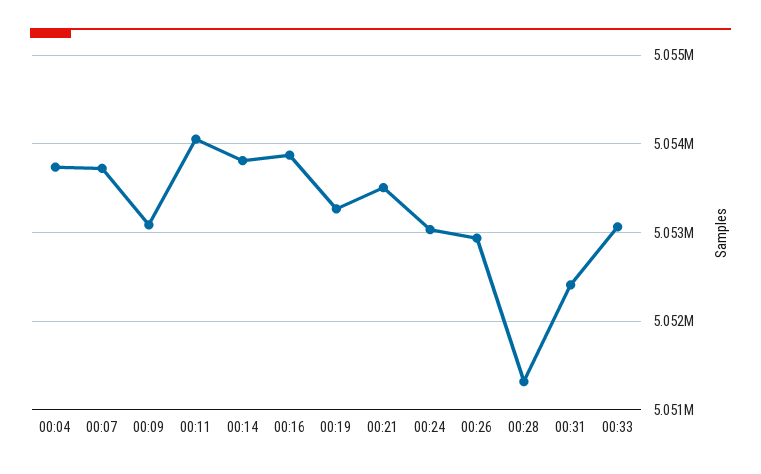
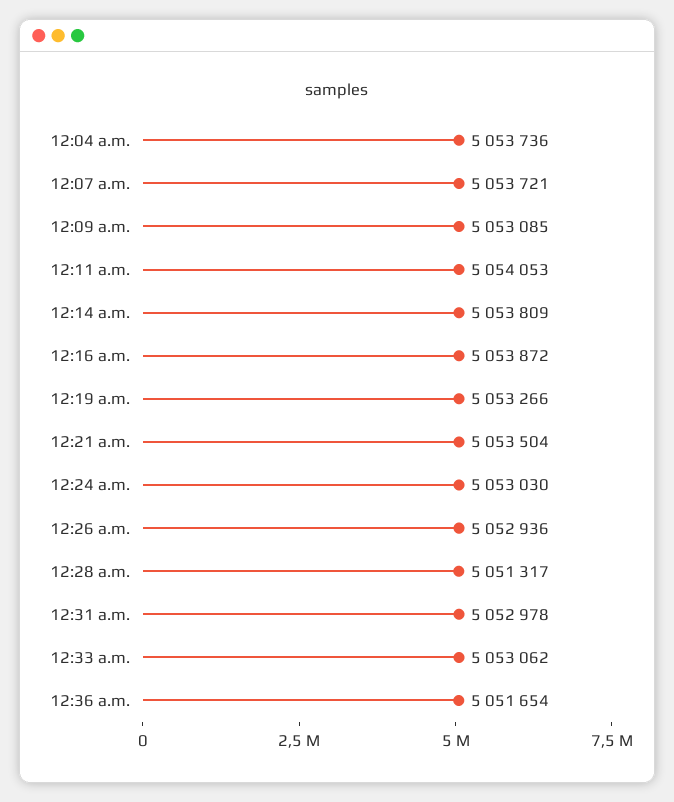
00:31: 5052400 -> 5052978
12:36 a.m.: none -> 5051654

